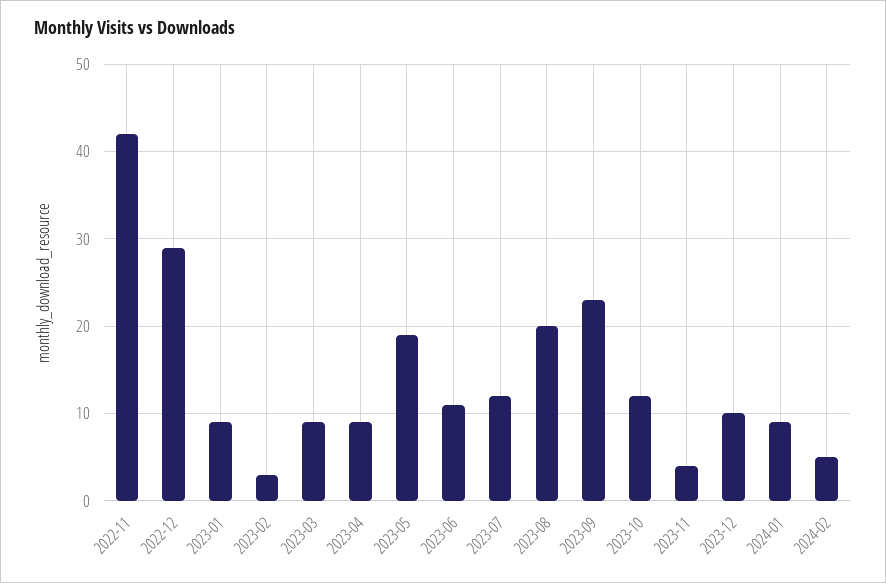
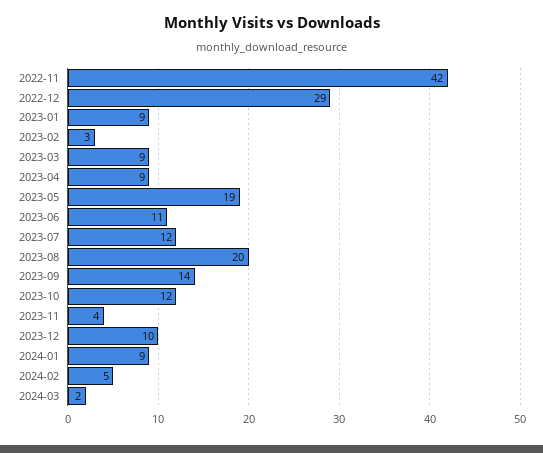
2023-09: 23 -> 14
2024-03: none -> 2

